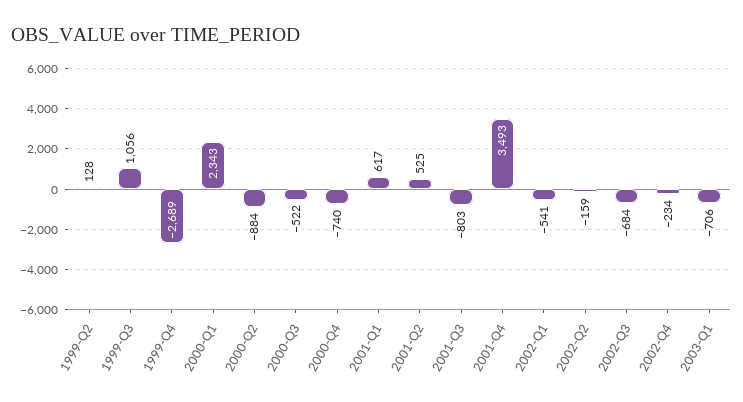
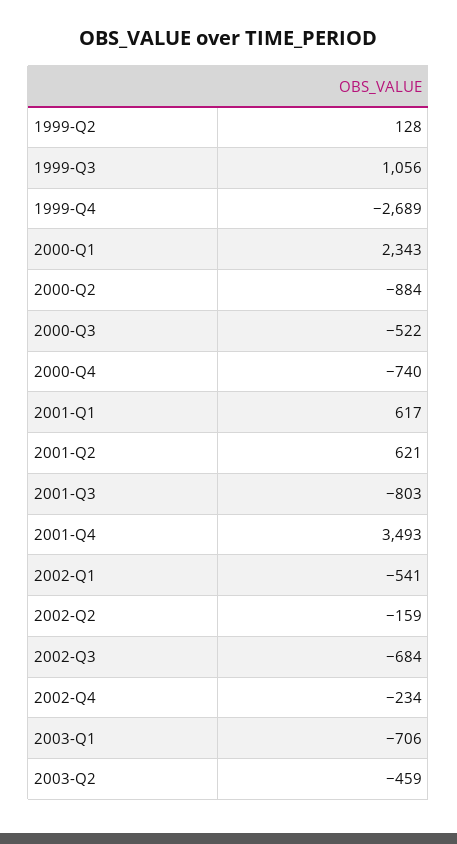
2001-Q2: 525 -> 621
2003-Q2: none -> -459

